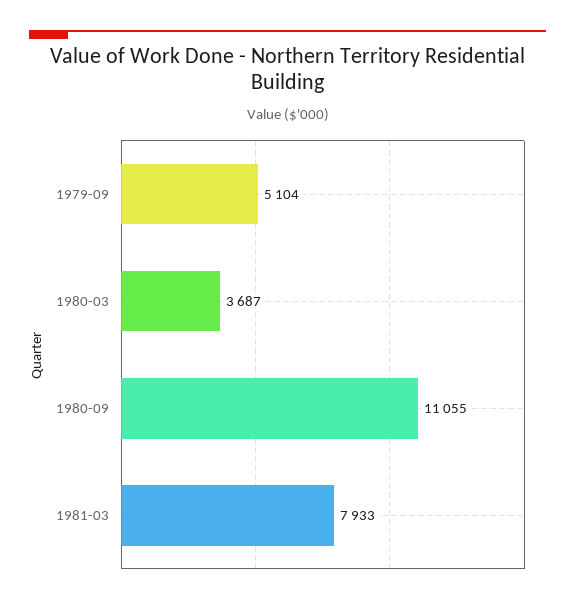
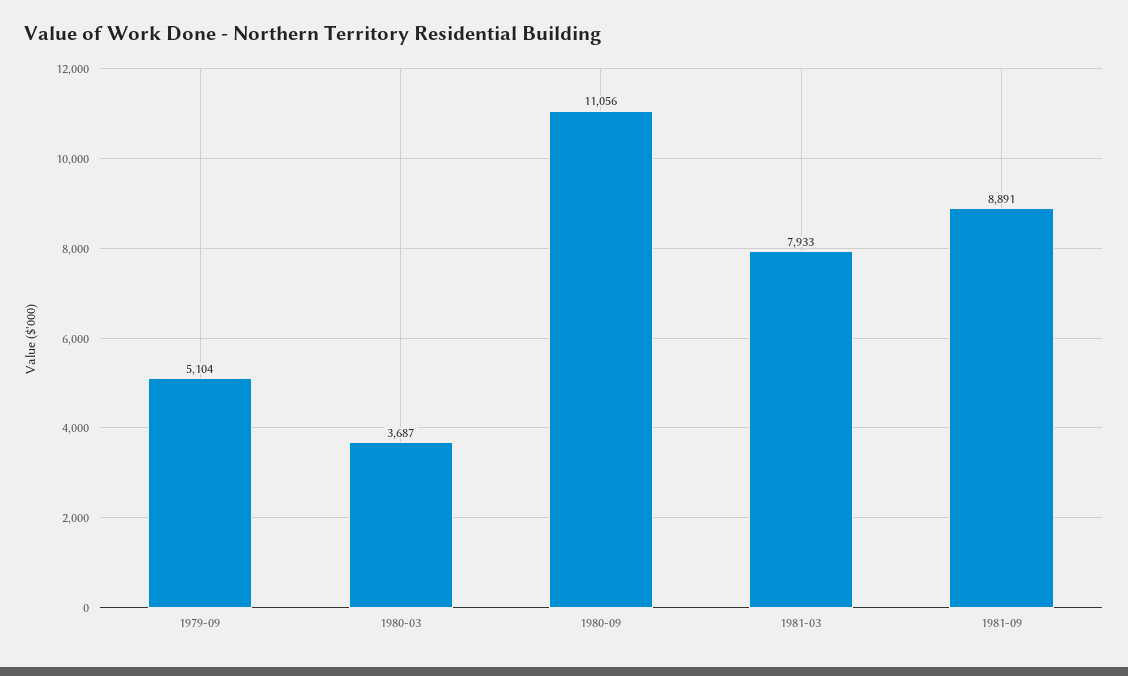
1980-09: 11055 -> 11056
1981-09: none -> 8891

